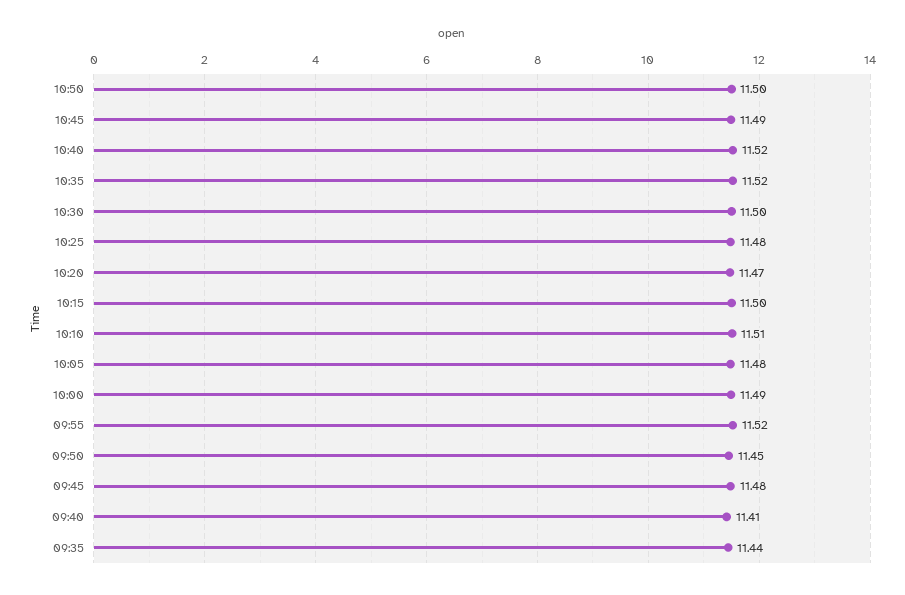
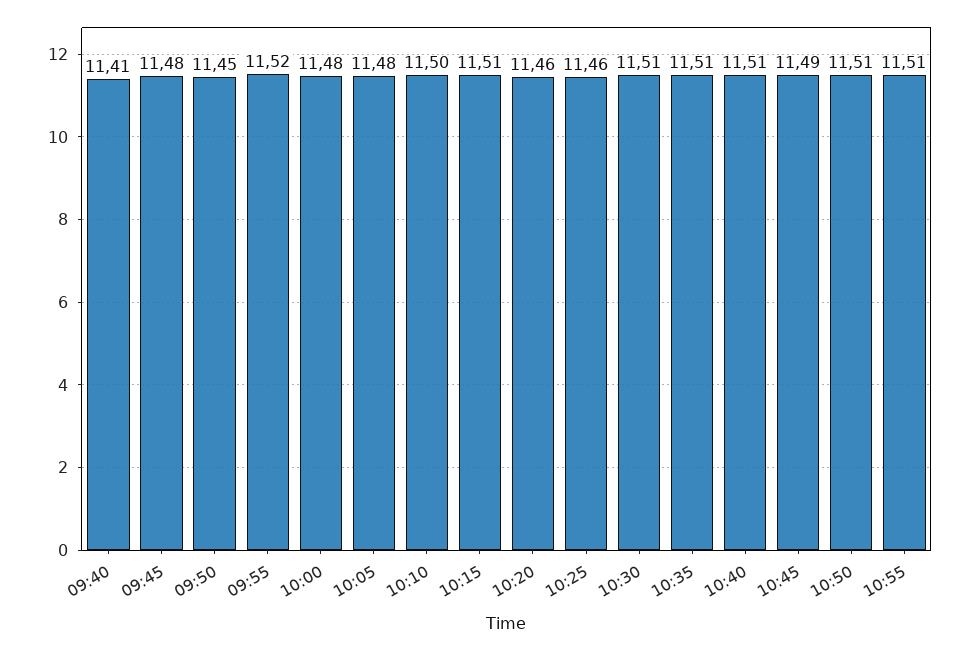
10:50: 11.5 -> 11.51
10:40: 11.52 -> 11.51
10:35: 11.52 -> 11.51
10:30: 11.5 -> 11.51
10:25: 11.48 -> 11.46
10:20: 11.47 -> 11.46
10:15: 11.5 -> 11.51
10:10: 11.51 -> 11.5
10:00: 11.49 -> 11.48
09:35: 11.44 -> none
10:55: none -> 11.51

